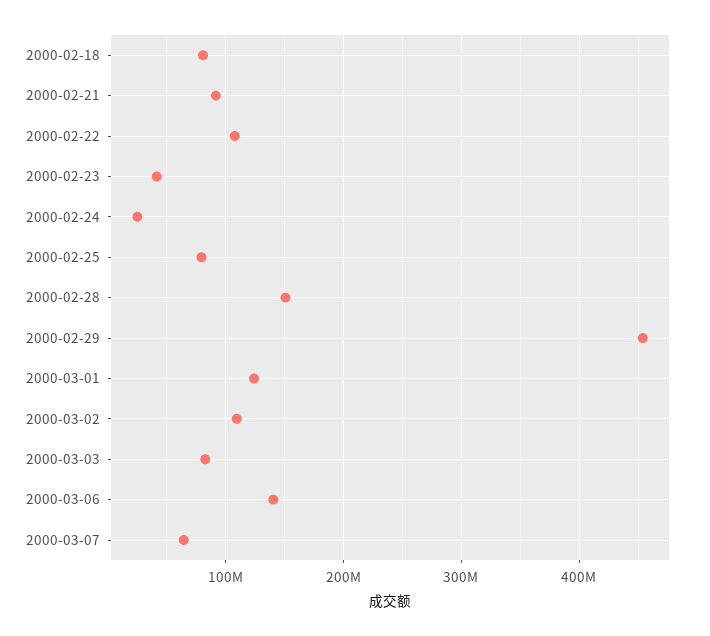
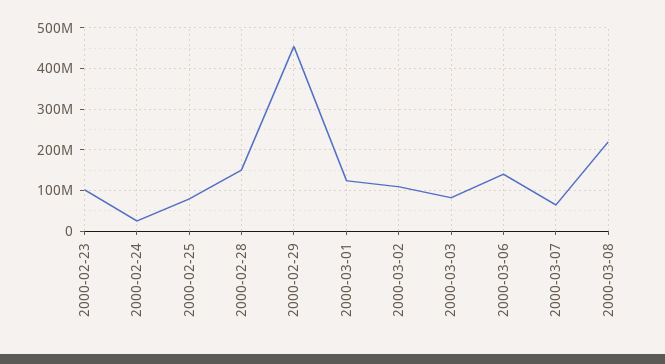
2000-02-18: 80000000 -> none
2000-02-21: 90000000 -> none
2000-02-22: 110000000 -> none
2000-02-23: 40000000 -> 100000000
2000-03-08: none -> 220000000

